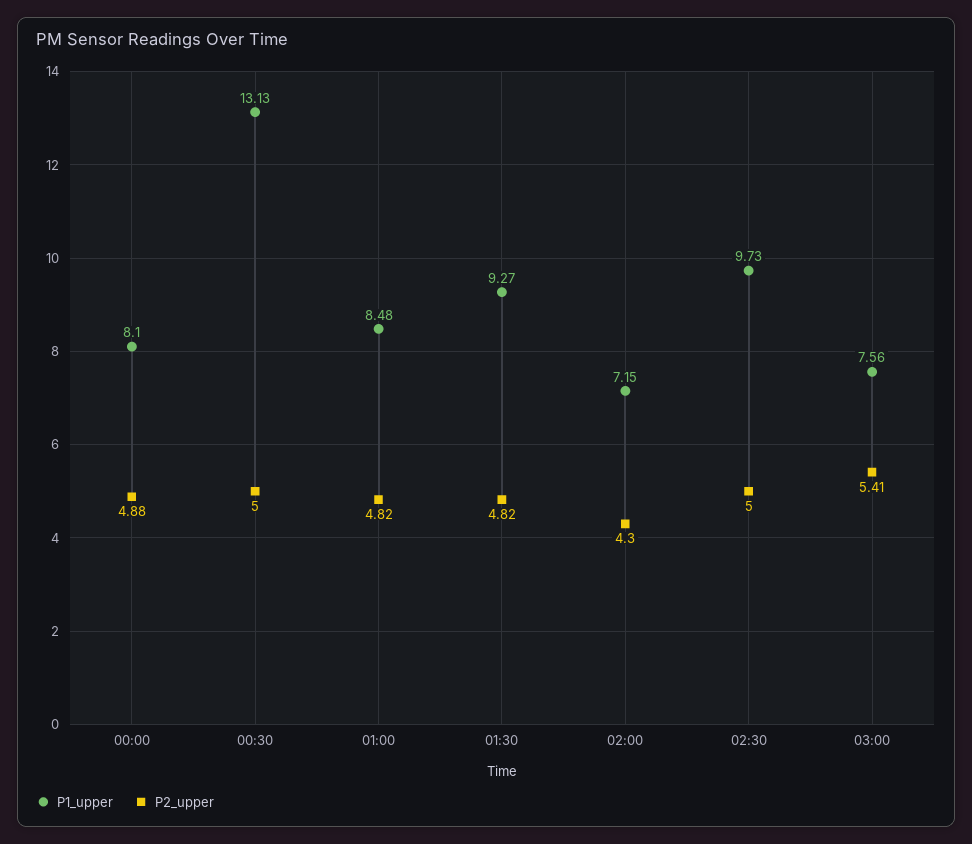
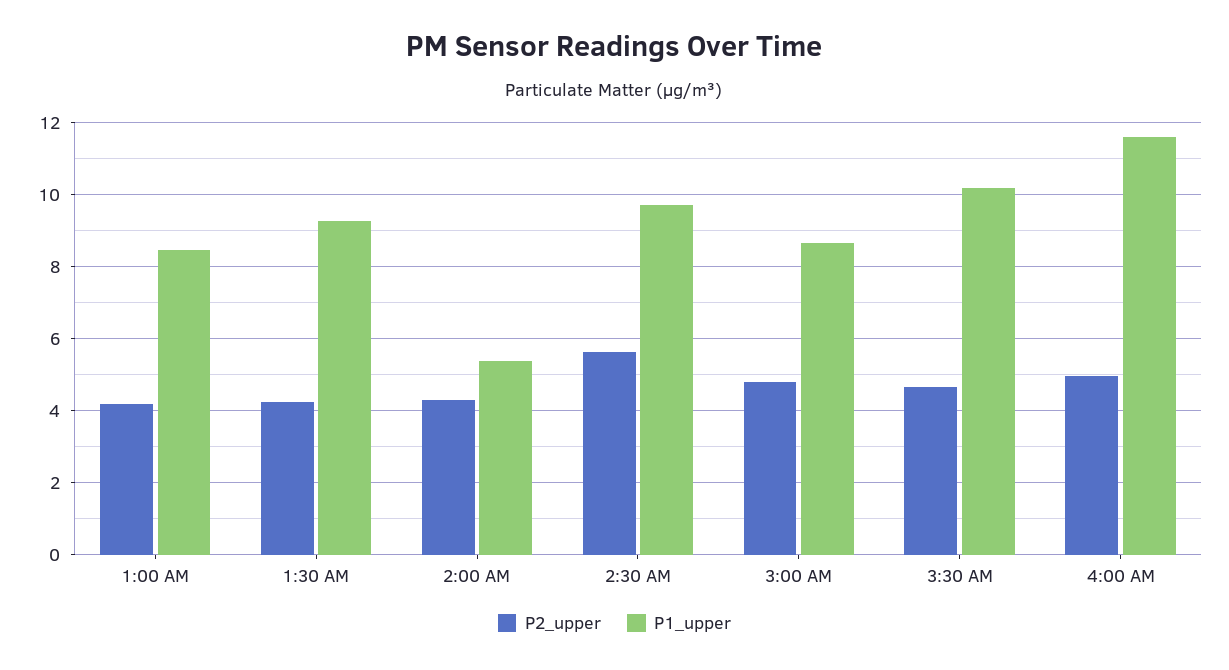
P1_upper, 00:00: 8.1 -> none
P2_upper, 00:00: 4.88 -> none
P1_upper, 00:30: 13.13 -> none
P2_upper, 00:30: 5 -> none
P2_upper, 01:00: 4.82 -> 4.2
P2_upper, 01:30: 4.82 -> 4.2
P1_upper, 02:00: 7.15 -> 5.4
P2_upper, 02:30: 5 -> 5.6
P1_upper, 03:00: 7.56 -> 8.6
P2_upper, 03:00: 5.41 -> 4.8
P2_upper, 3:30 AM: none -> 4.6
P1_upper, 3:30 AM: none -> 10.2
P2_upper, 4:00 AM: none -> 5
P1_upper, 4:00 AM: none -> 11.6

